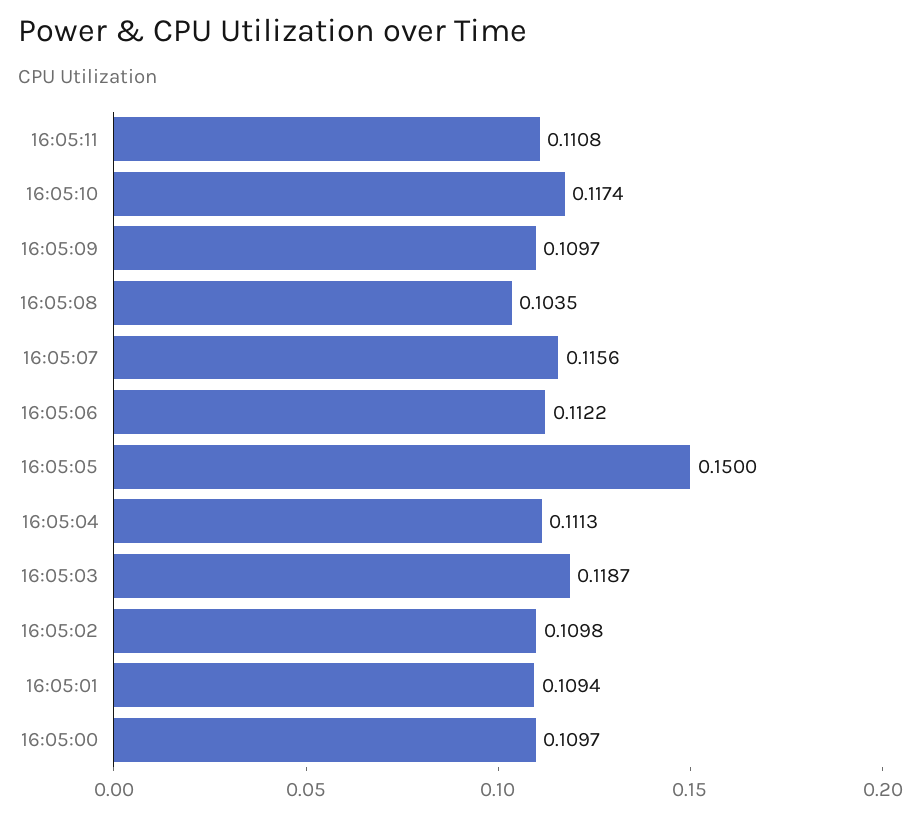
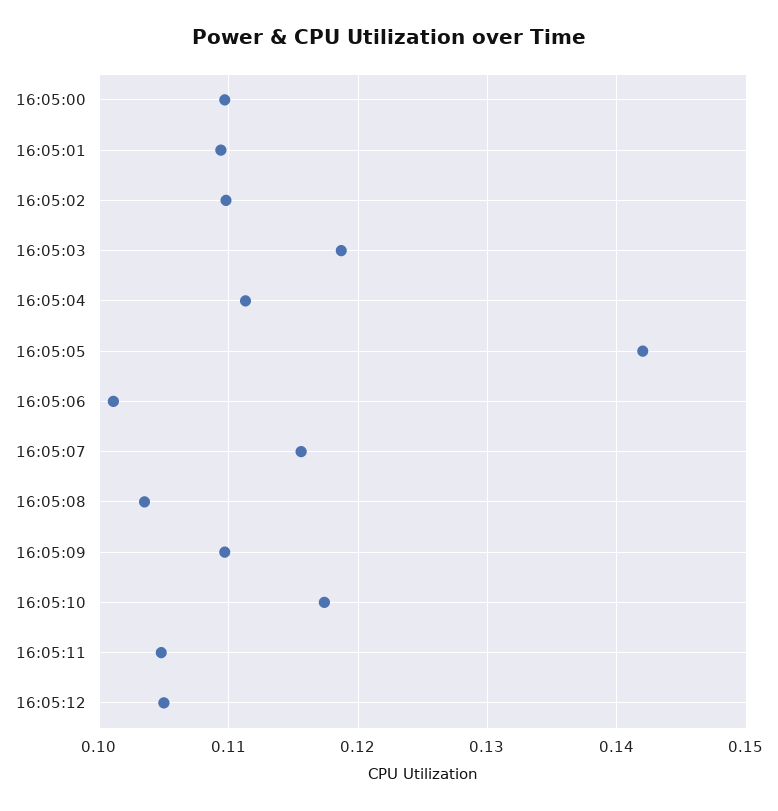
16:05:11: 0.1108 -> 0.105
16:05:06: 0.1122 -> 0.101
16:05:05: 0.15 -> 0.142
16:05:12: none -> 0.105

